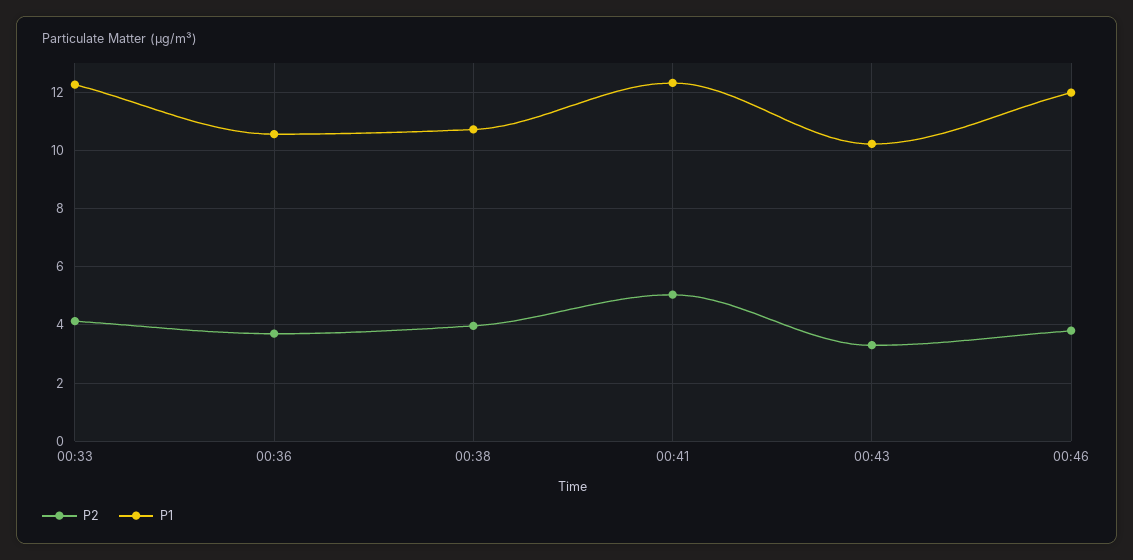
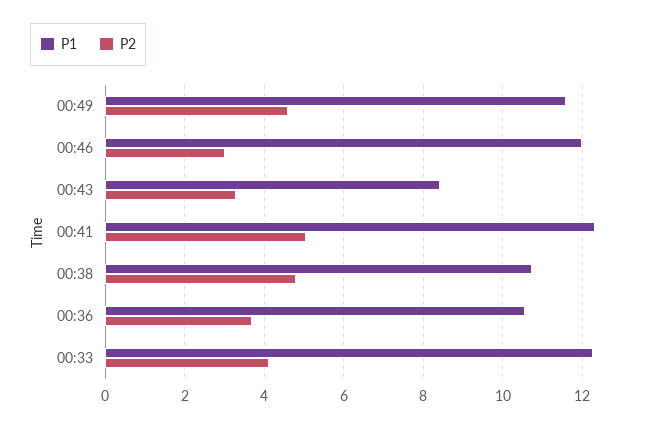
P2, 00:38: 4 -> 4.8
P1, 00:43: 10.25 -> 8.4
P2, 00:46: 3.75 -> 3
P1, 00:49: none -> 11.6
P2, 00:49: none -> 4.6

